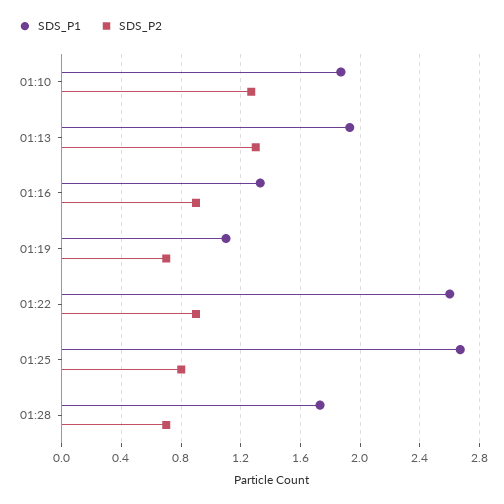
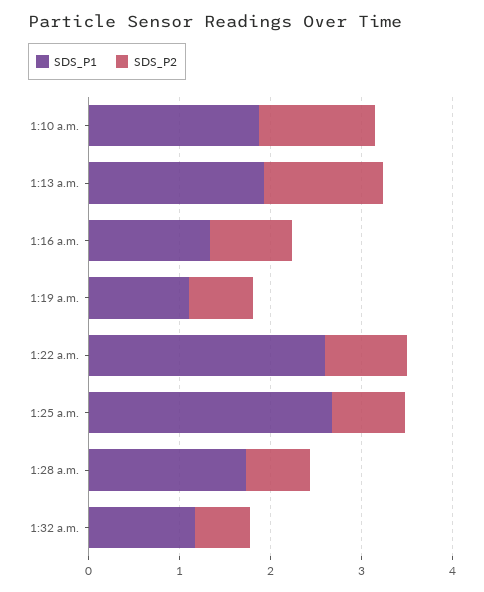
SDS_P1, 1:32 a.m.: none -> 1.2
SDS_P2, 1:32 a.m.: none -> 0.6

